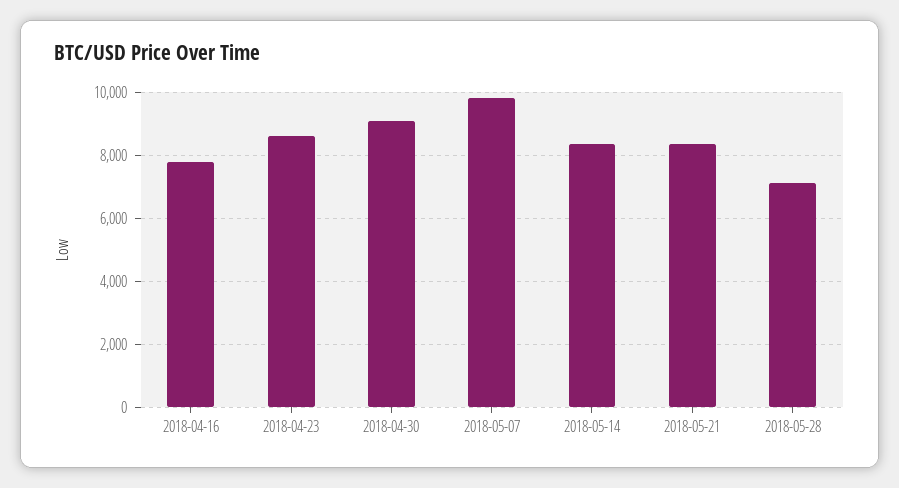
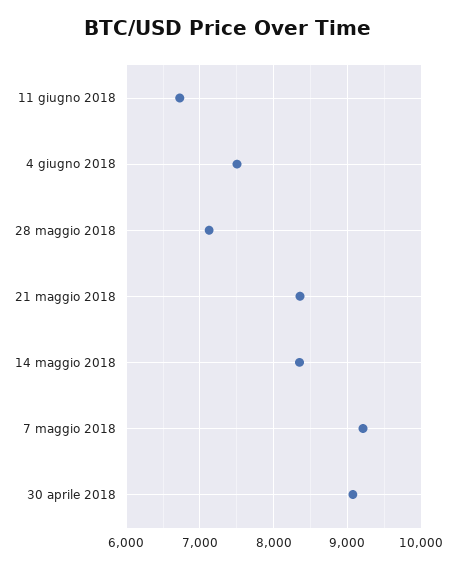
2018-04-16: 7800 -> none
2018-04-23: 8600 -> none
2018-05-07: 9800 -> 9200
11 giugno 2018: none -> 6700
4 giugno 2018: none -> 7500

